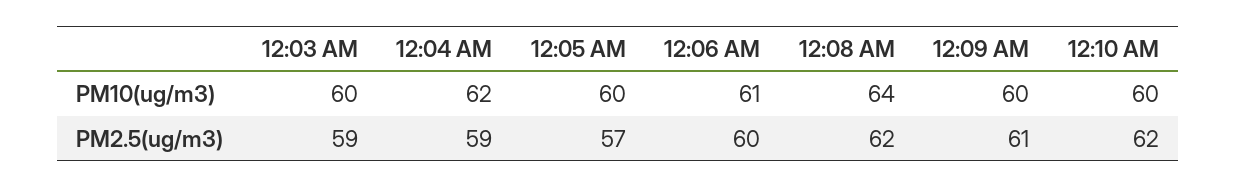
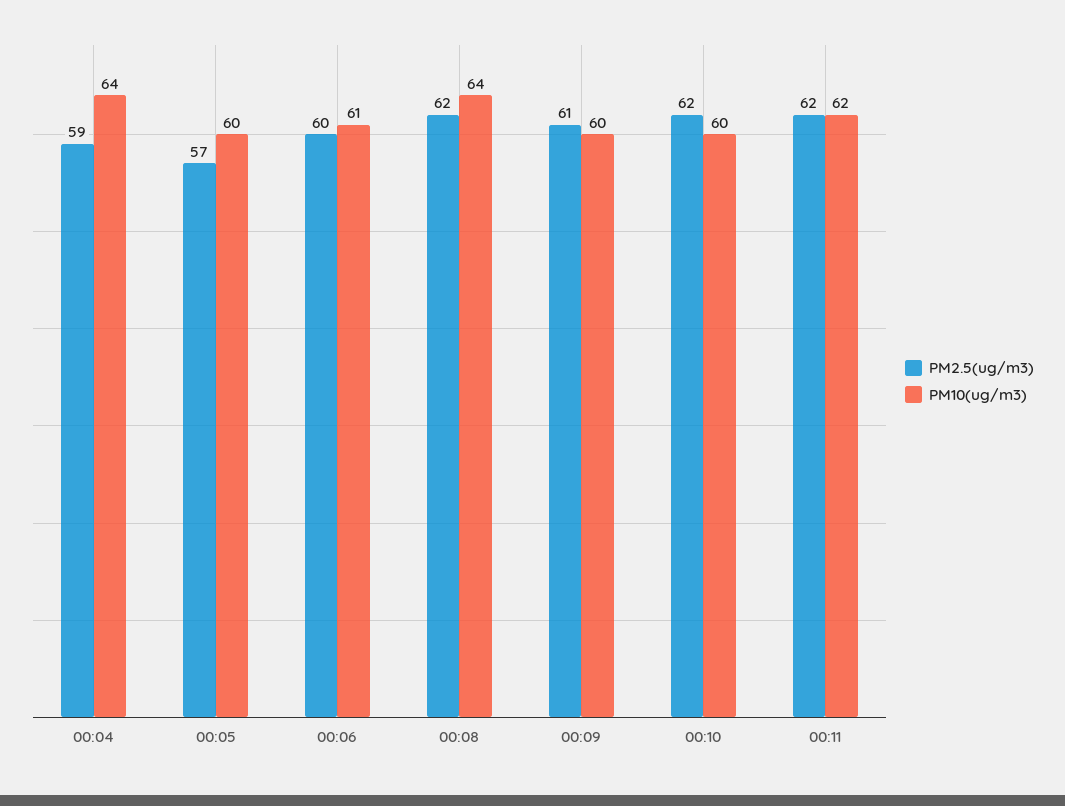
PM10(ug/m3), 12:03 AM: 60 -> none
PM10(ug/m3), 12:04 AM: 62 -> 64
PM2.5(ug/m3), 12:03 AM: 59 -> none
PM2.5(ug/m3), 00:11: none -> 62
PM10(ug/m3), 00:11: none -> 62

